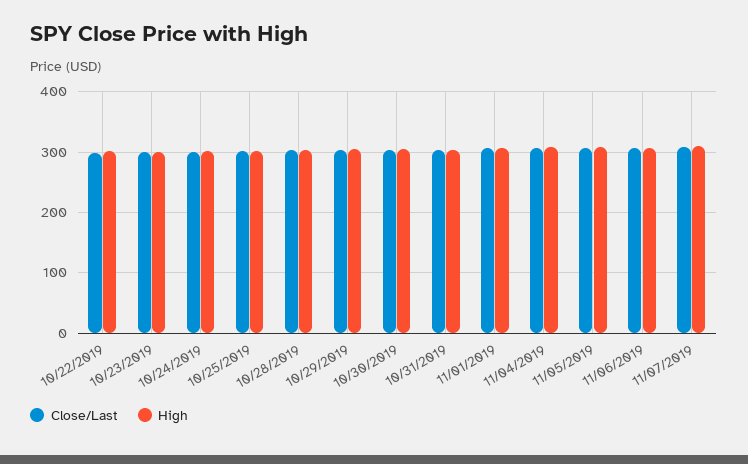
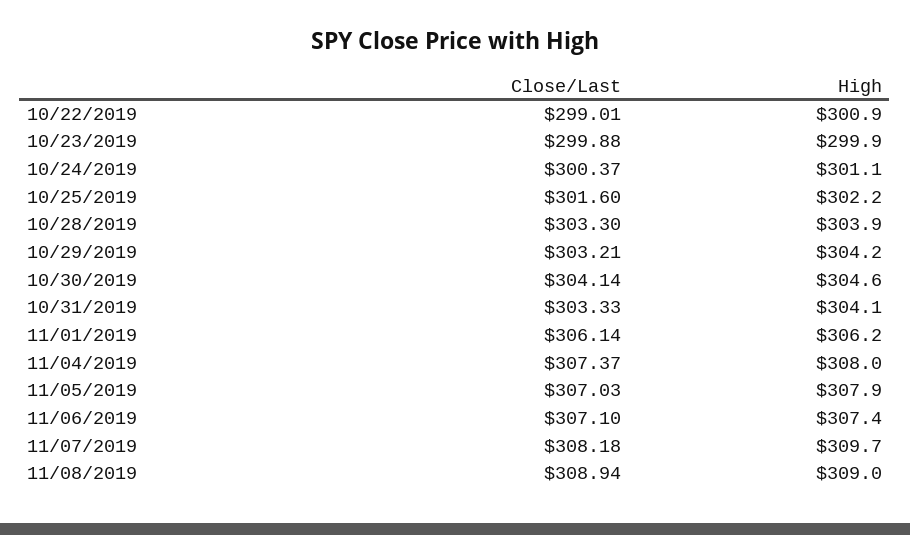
Close/Last, 11/08/2019: none -> 308.94
High, 11/08/2019: none -> 309

